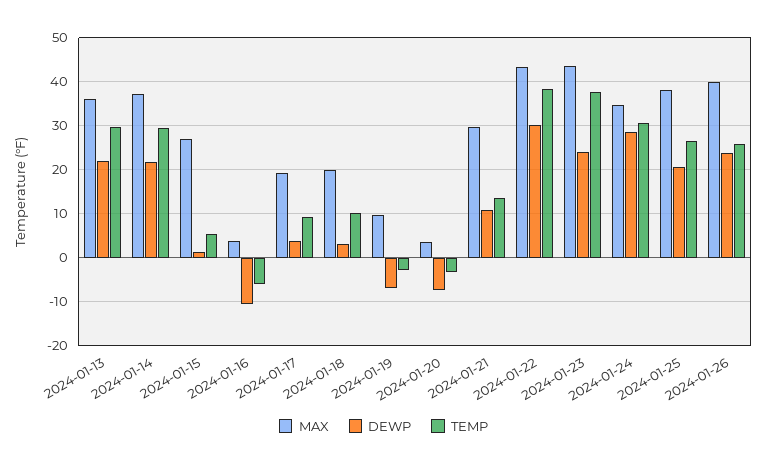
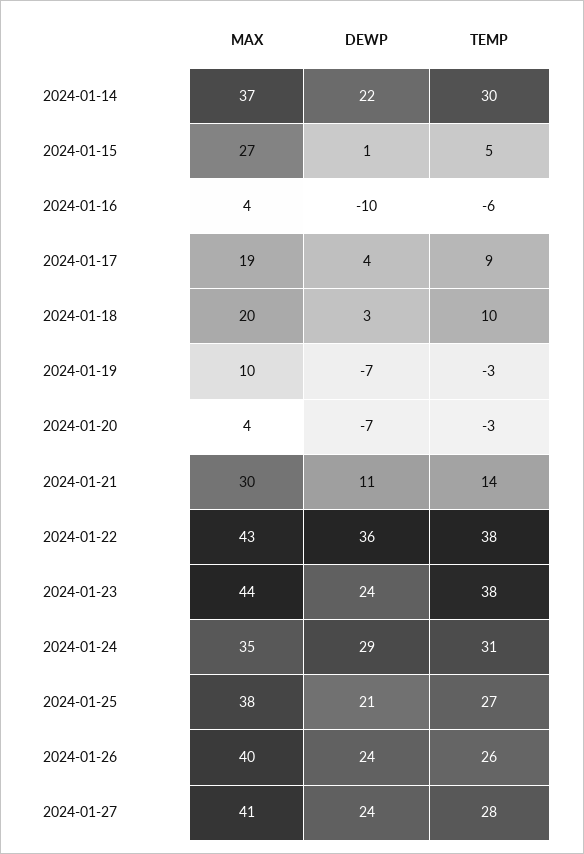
MAX, 2024-01-13: 36 -> none
DEWP, 2024-01-13: 22 -> none
TEMP, 2024-01-13: 30 -> none
DEWP, 2024-01-22: 30 -> 36
MAX, 2024-01-27: none -> 41
DEWP, 2024-01-27: none -> 24
TEMP, 2024-01-27: none -> 28

